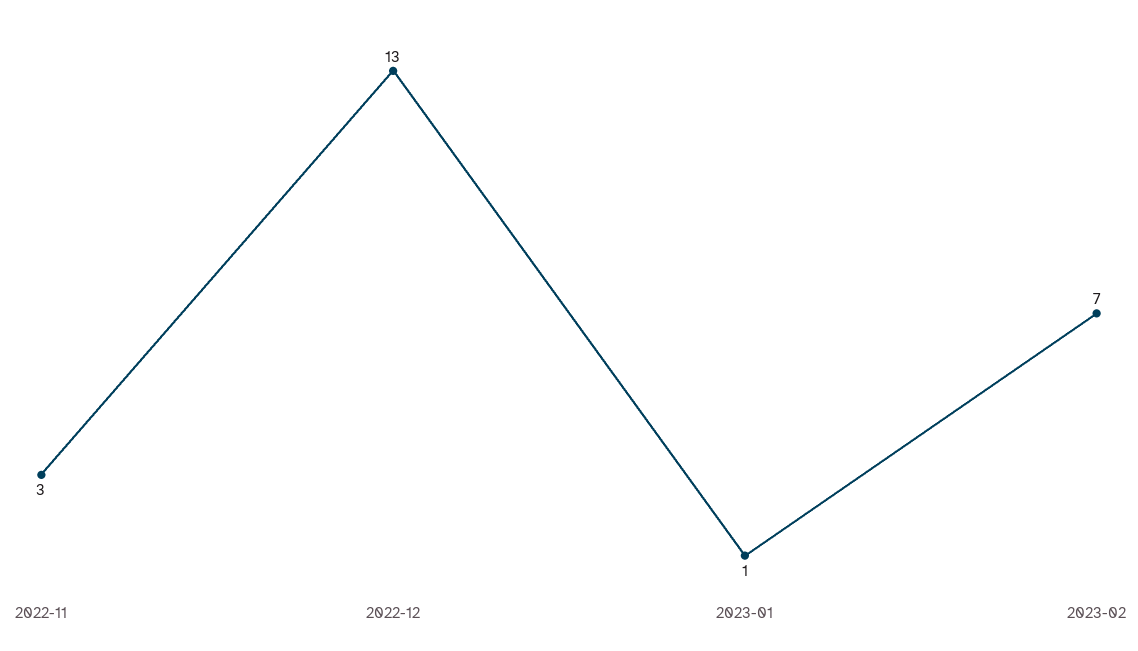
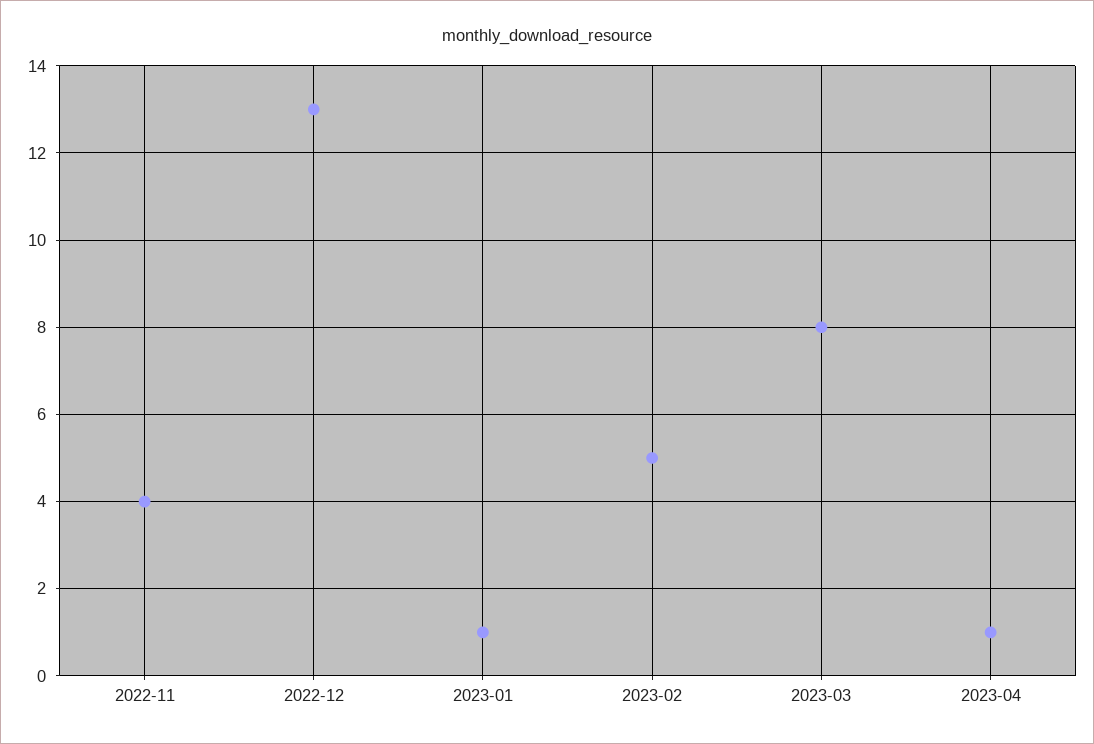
2022-11: 3 -> 4
2023-02: 7 -> 5
2023-03: none -> 8
2023-04: none -> 1

